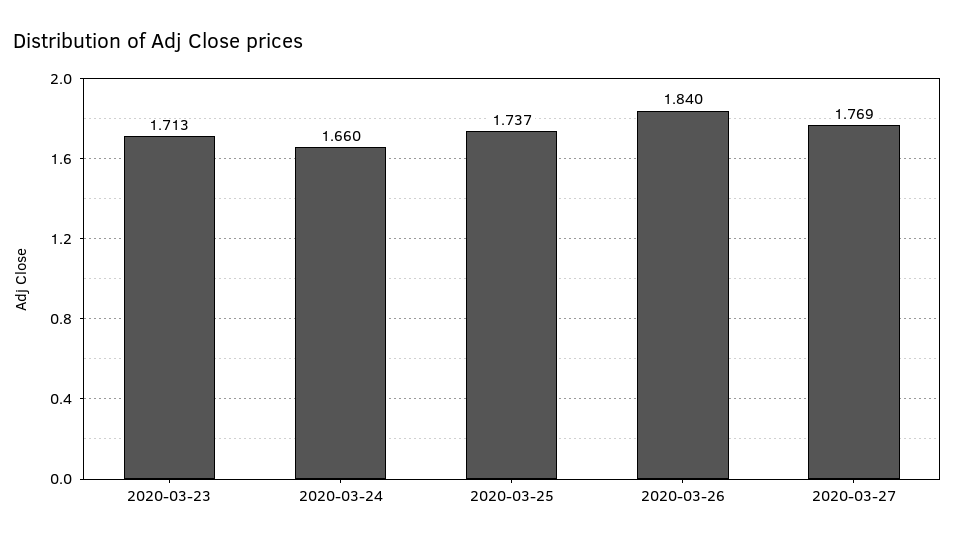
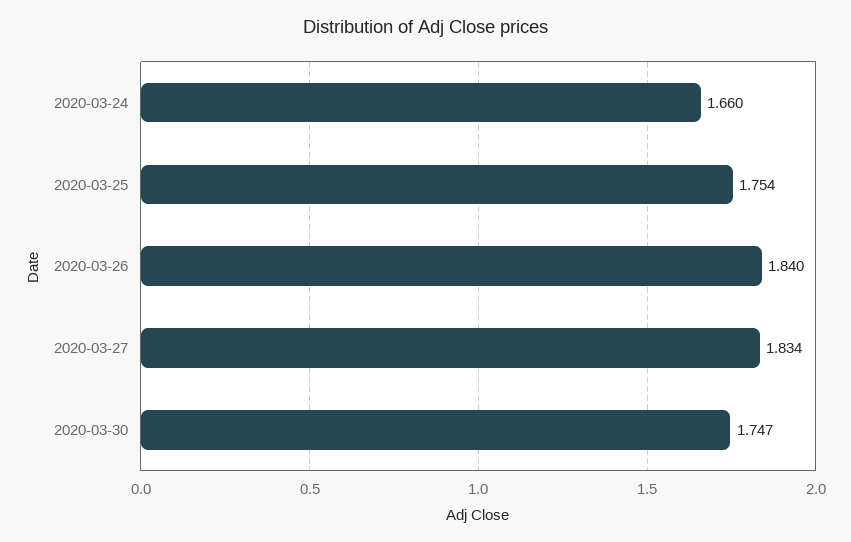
2020-03-23: 1.713 -> none
2020-03-25: 1.737 -> 1.754
2020-03-27: 1.769 -> 1.834
2020-03-30: none -> 1.747

